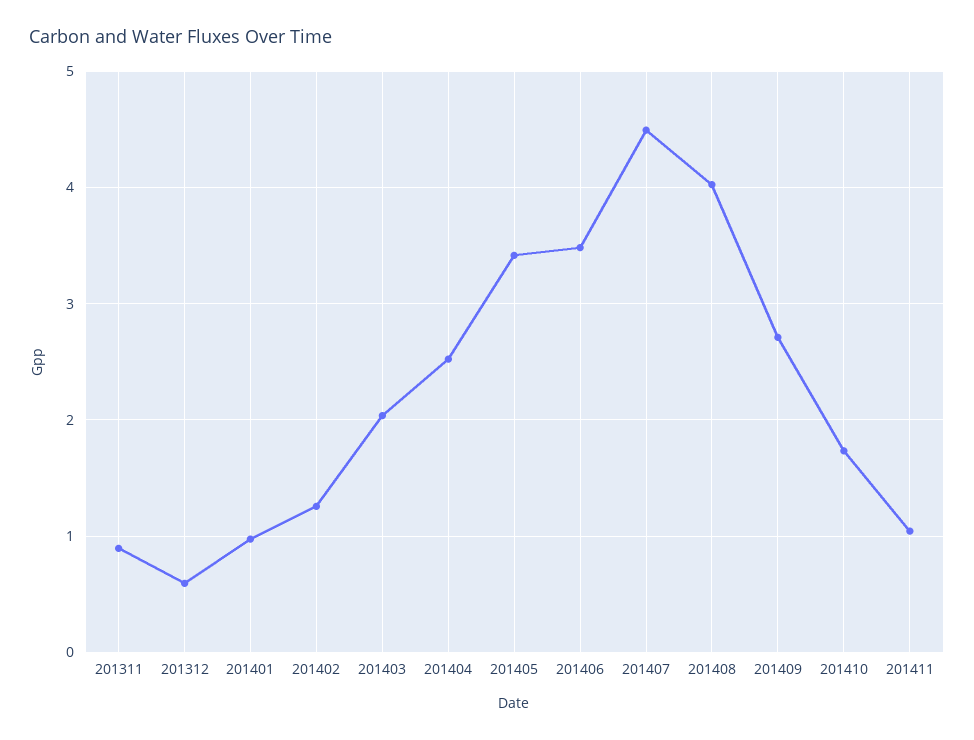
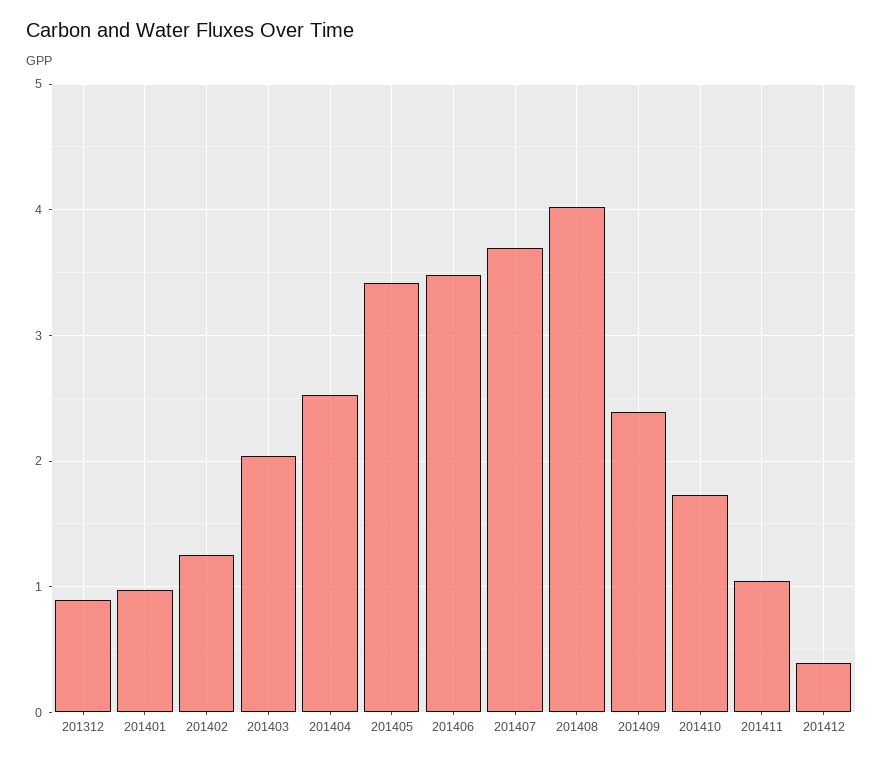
201311: 0.9 -> none
201312: 0.6 -> 0.9
201407: 4.5 -> 3.7
201409: 2.7 -> 2.4
201412: none -> 0.4

